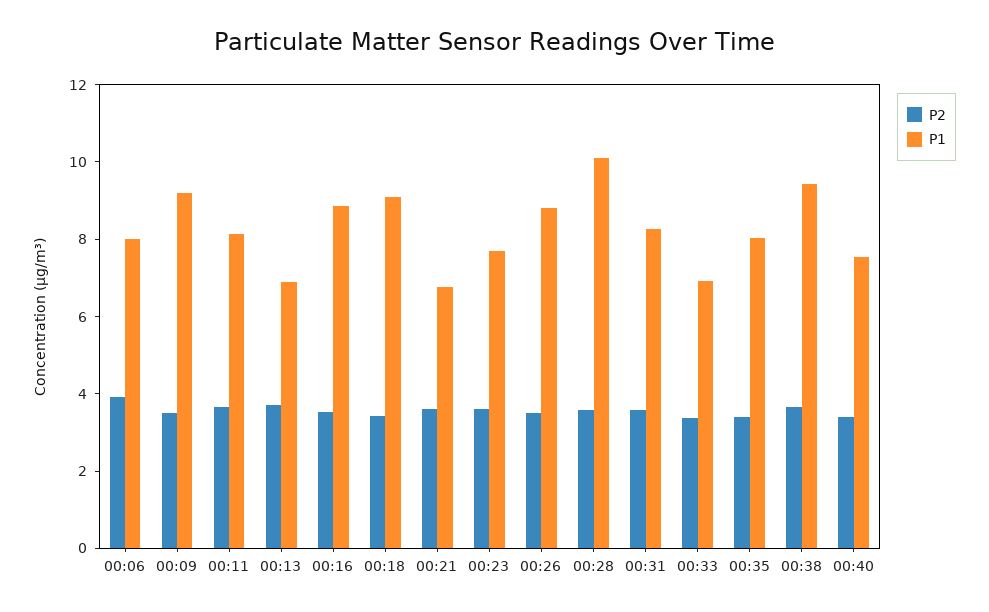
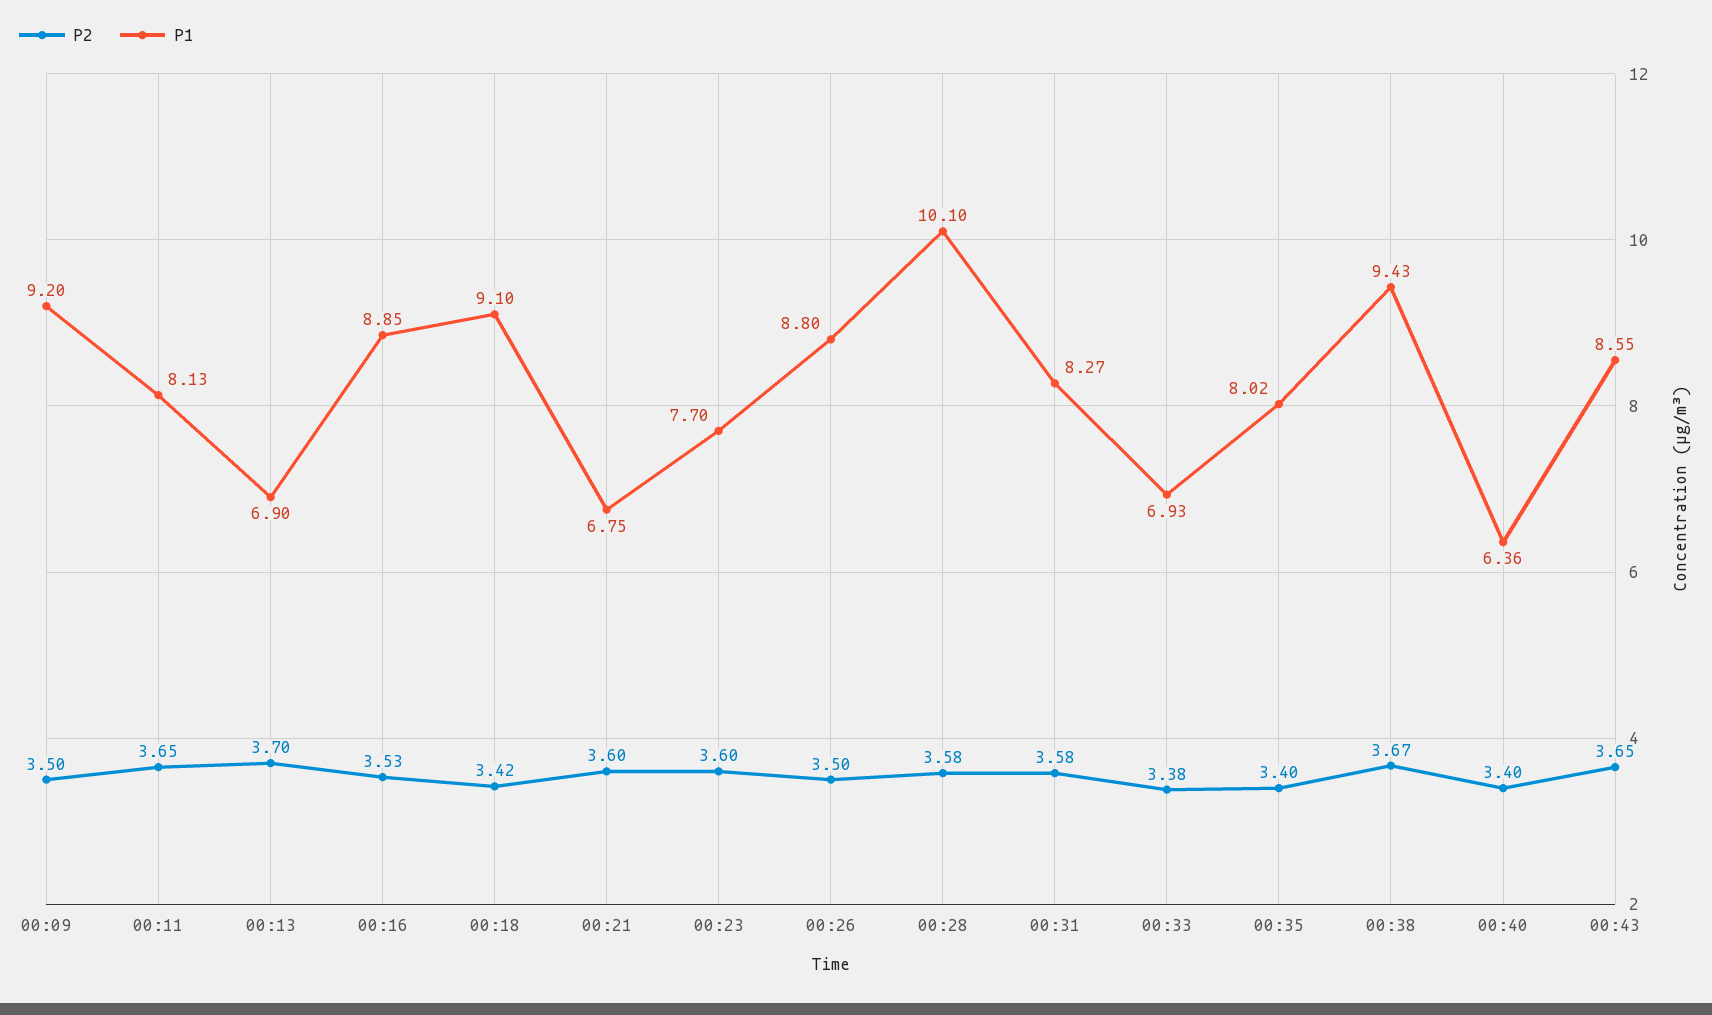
P2, 00:06: 4 -> none
P1, 00:06: 8 -> none
P1, 00:40: 7.5 -> 6.36
P2, 00:43: none -> 3.65
P1, 00:43: none -> 8.55

